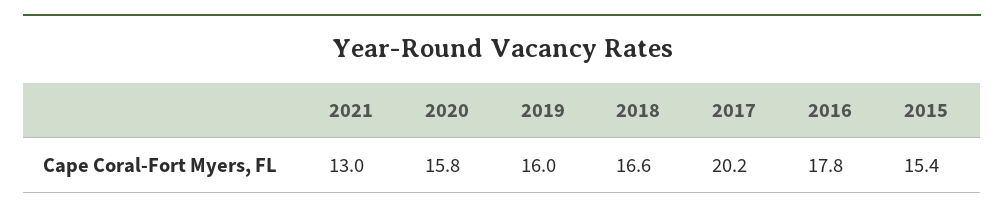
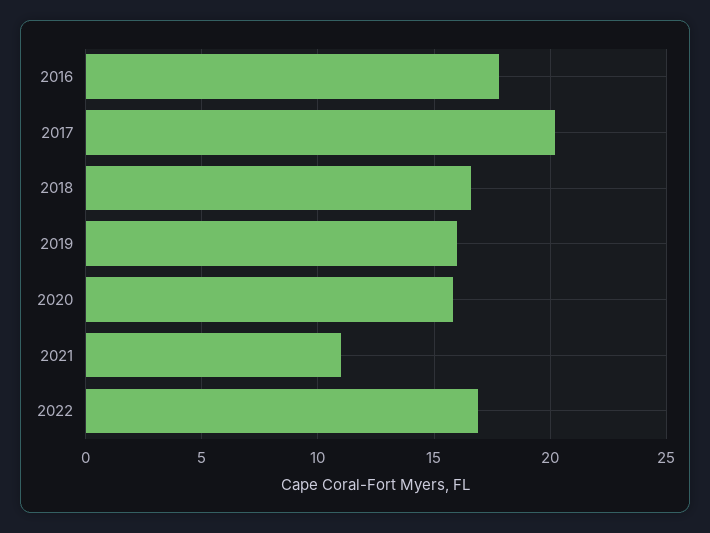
2021: 13 -> 11
2015: 15.4 -> none
2022: none -> 17

